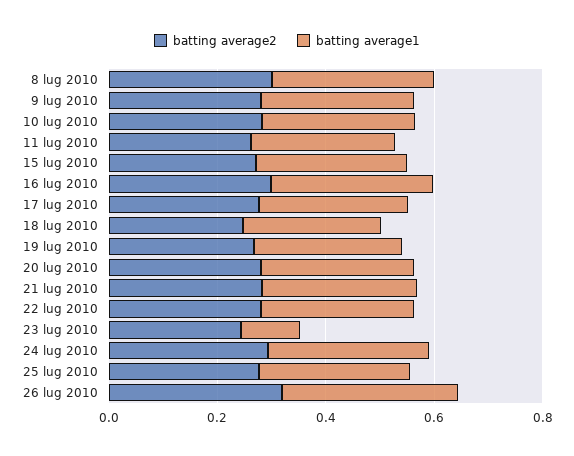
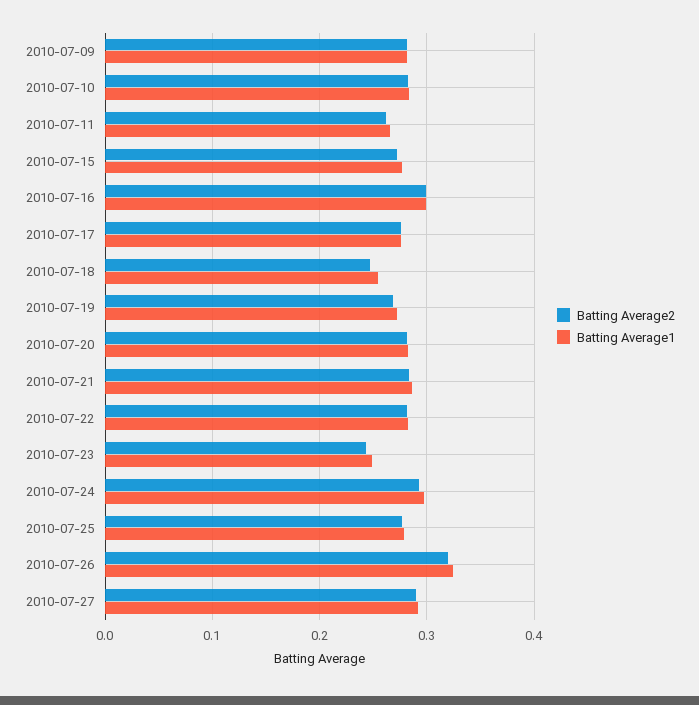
batting average2, 8 lug 2010: 0.3 -> none
batting average1, 8 lug 2010: 0.3 -> none
batting average1, 23 lug 2010: 0.1 -> 0.25
batting average2, 2010-07-27: none -> 0.29
batting average1, 2010-07-27: none -> 0.29

